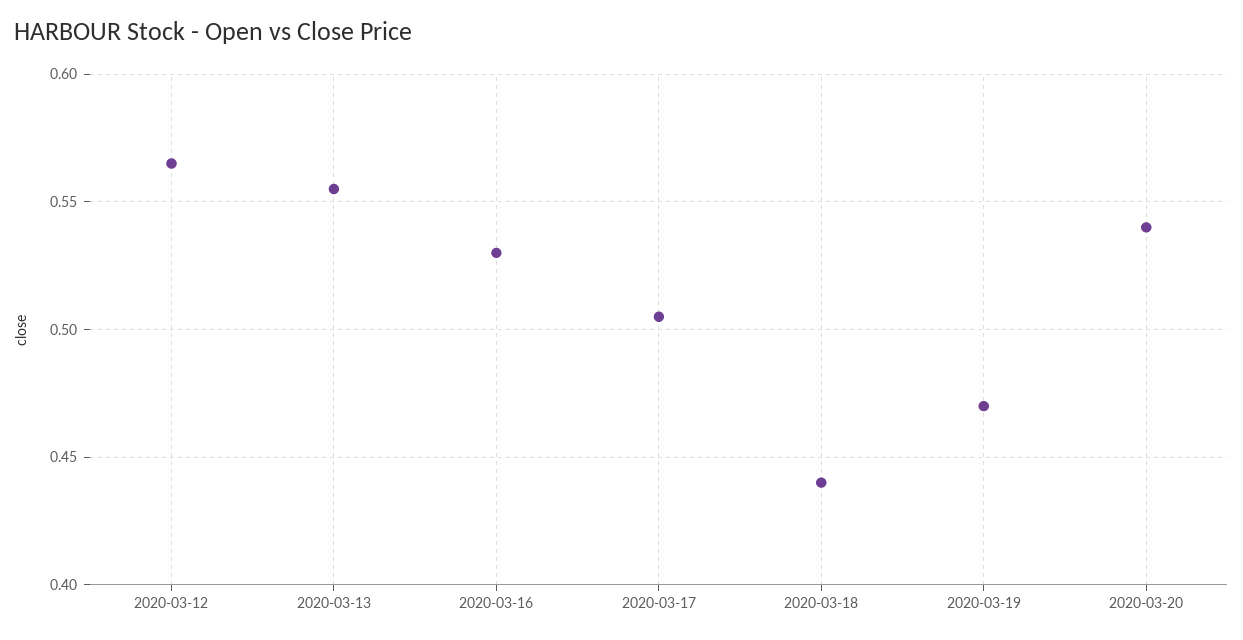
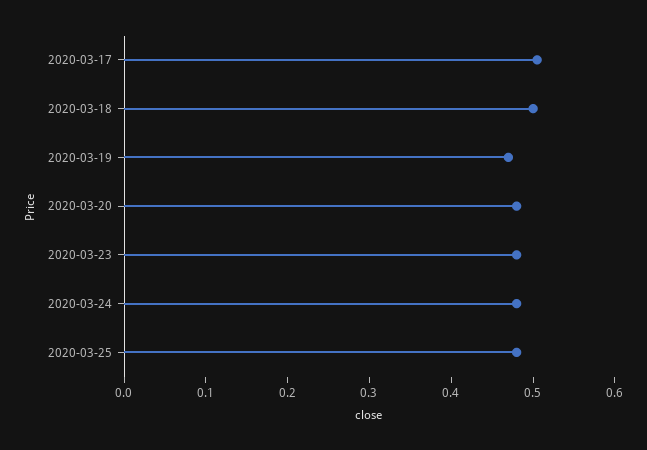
2020-03-12: 0.565 -> none
2020-03-13: 0.555 -> none
2020-03-16: 0.53 -> none
2020-03-18: 0.44 -> 0.5
2020-03-20: 0.54 -> 0.48
2020-03-23: none -> 0.48
2020-03-24: none -> 0.48
2020-03-25: none -> 0.48

